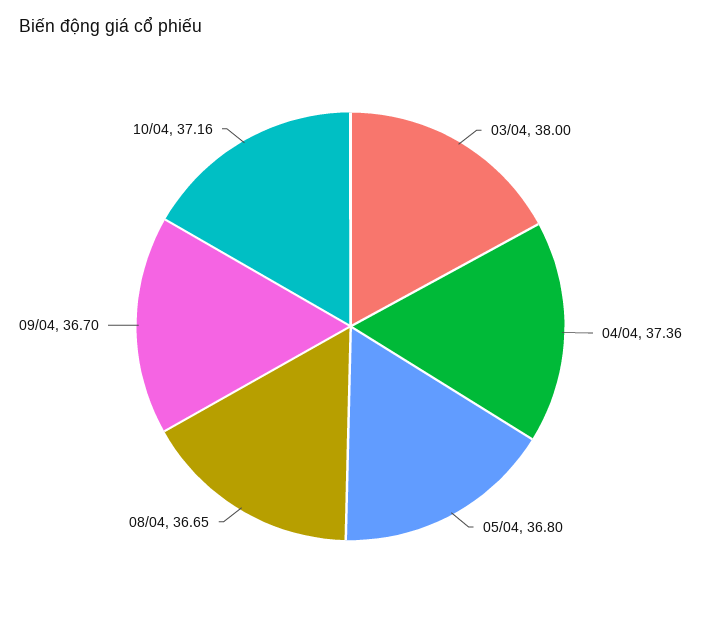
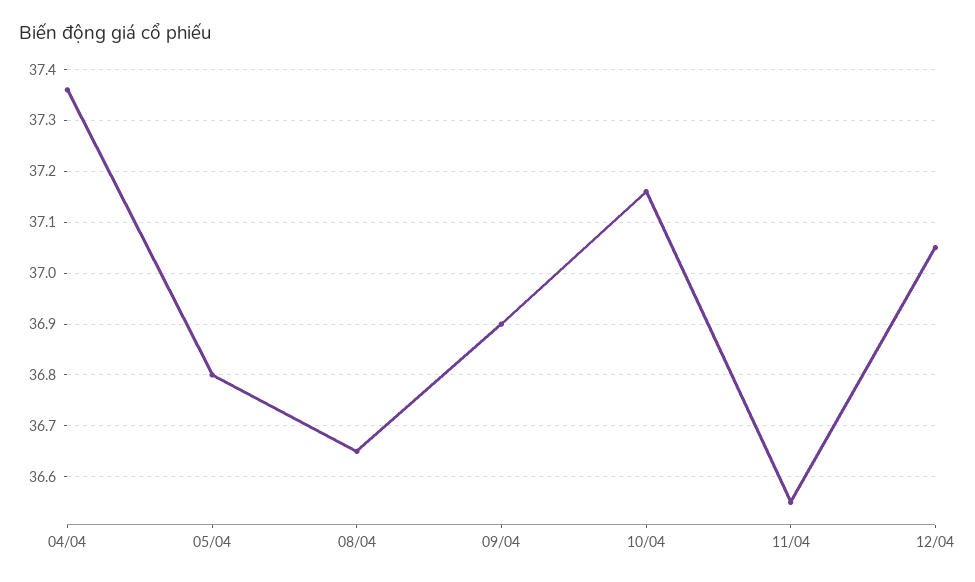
03/04: 38 -> none
09/04: 36.7 -> 36.9
11/04: none -> 36.55
12/04: none -> 37.05

